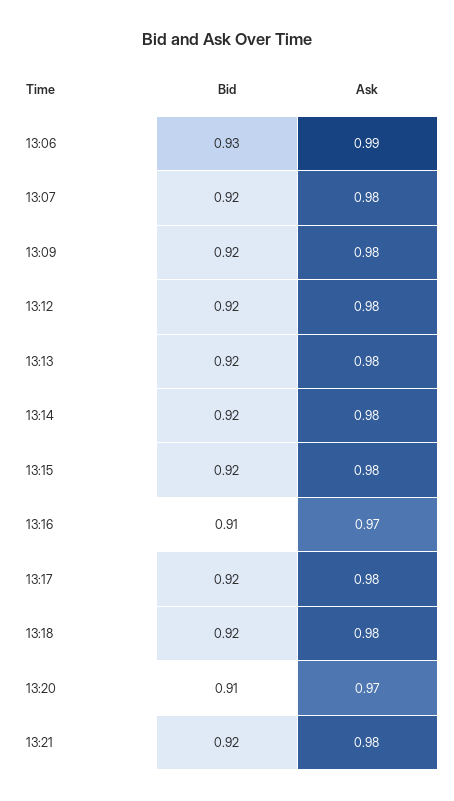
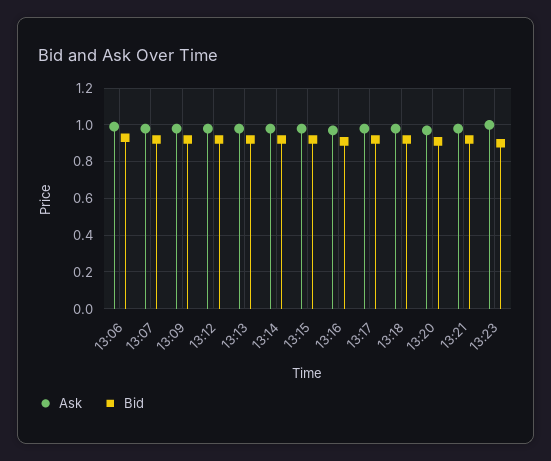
Ask, 13:23: none -> 1
Bid, 13:23: none -> 0.9

